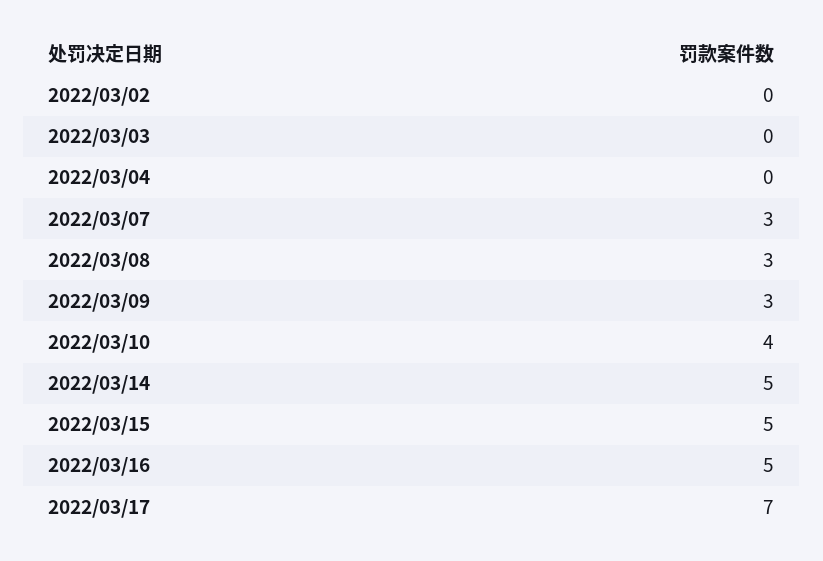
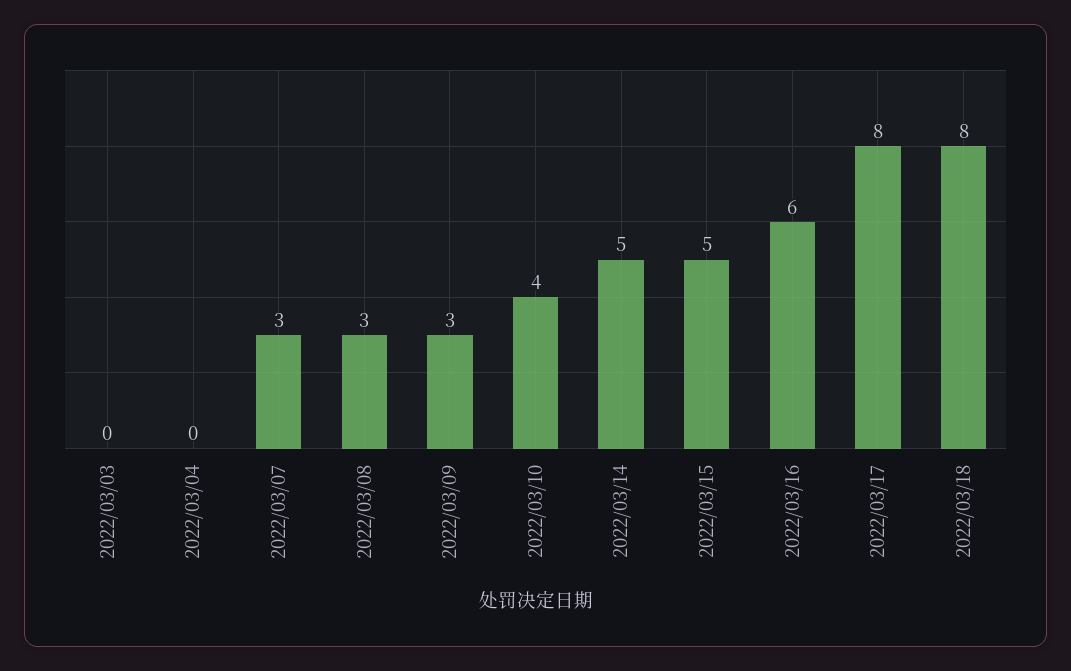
2022/03/02: 0 -> none
2022/03/16: 5 -> 6
2022/03/17: 7 -> 8
2022/03/18: none -> 8

